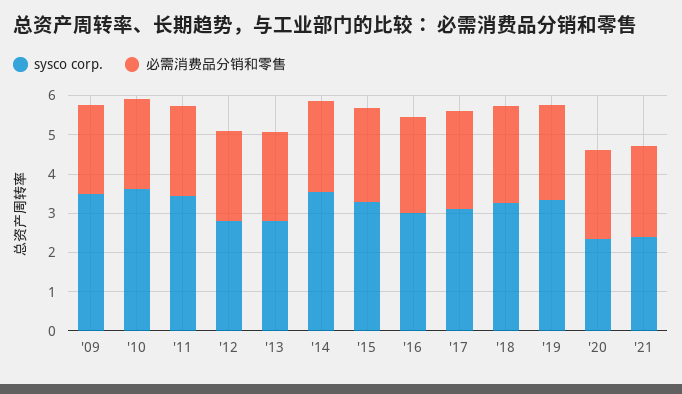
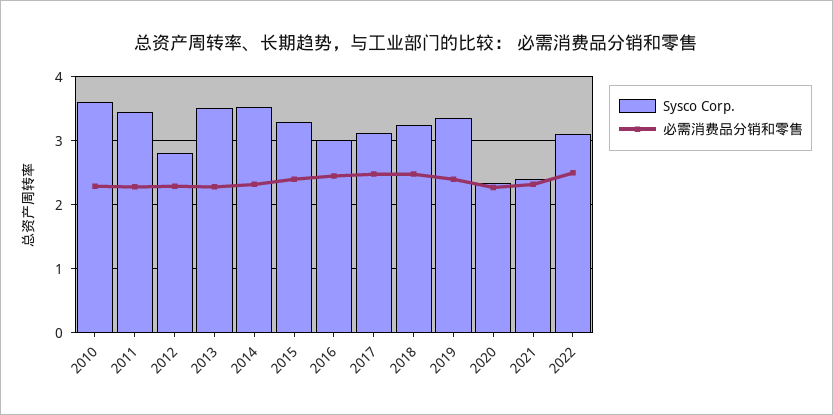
sysco corp., '09: 3.5 -> none
必需消费品分销和零售, '09: 2.25 -> none
sysco corp., '13: 2.75 -> 3.5
sysco corp., 2022: none -> 3.1
必需消费品分销和零售, 2022: none -> 2.5

